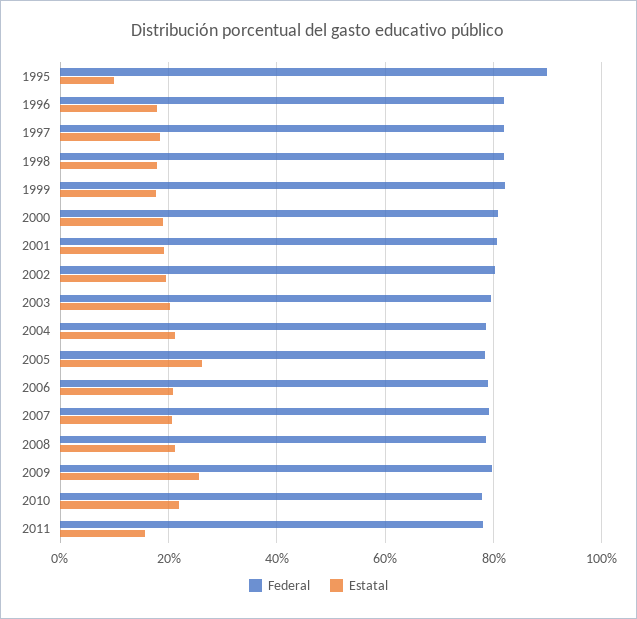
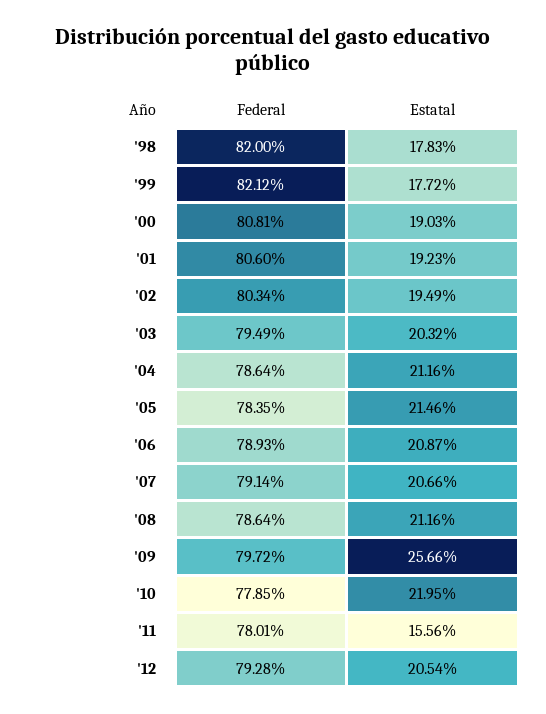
Federal, 1995: 90 -> none
Estatal, 1995: 10 -> none
Federal, 1996: 82 -> none
Estatal, 1996: 18 -> none
Federal, 1997: 82 -> none
Estatal, 1997: 18 -> none
Estatal, 2005: 26 -> 21.46
Federal, '12: none -> 79.28
Estatal, '12: none -> 20.54

